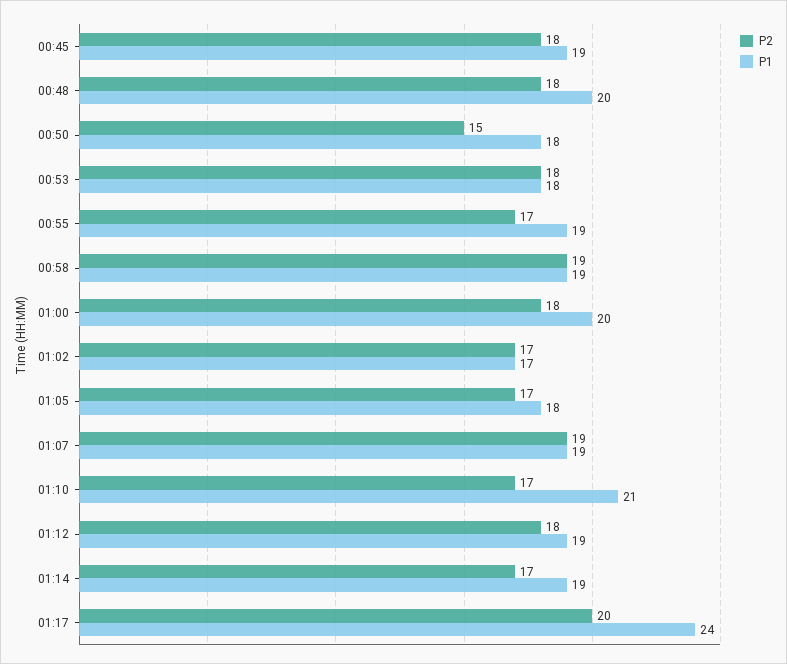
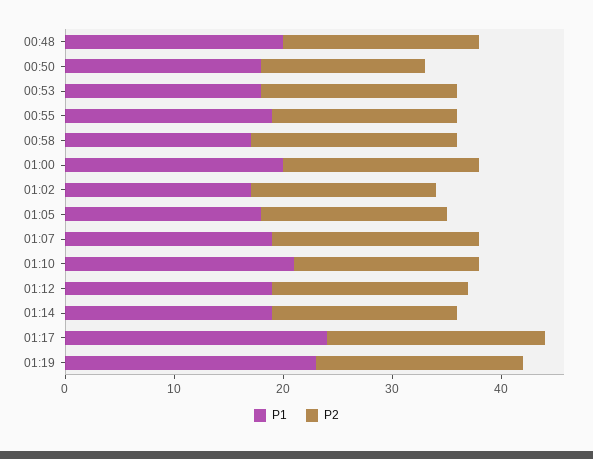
P2, 00:45: 18 -> none
P1, 00:45: 19 -> none
P1, 00:58: 19 -> 17
P1, 01:19: none -> 23
P2, 01:19: none -> 19

